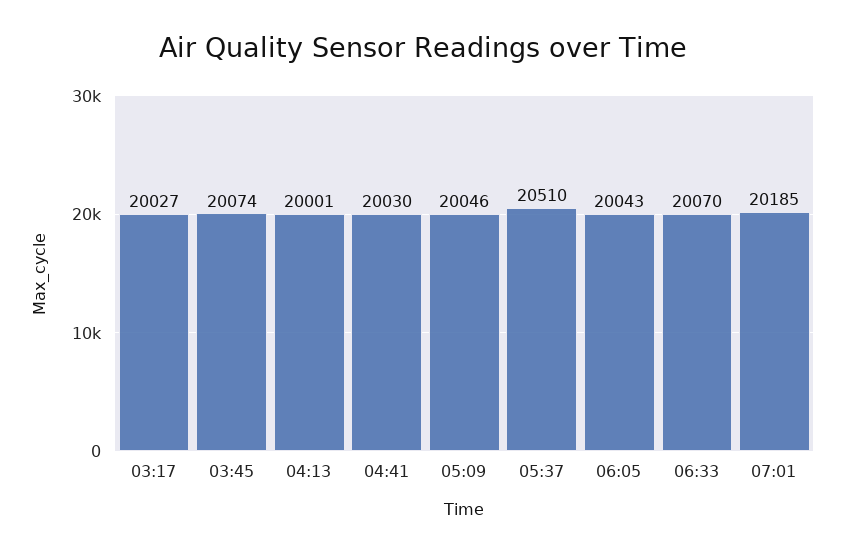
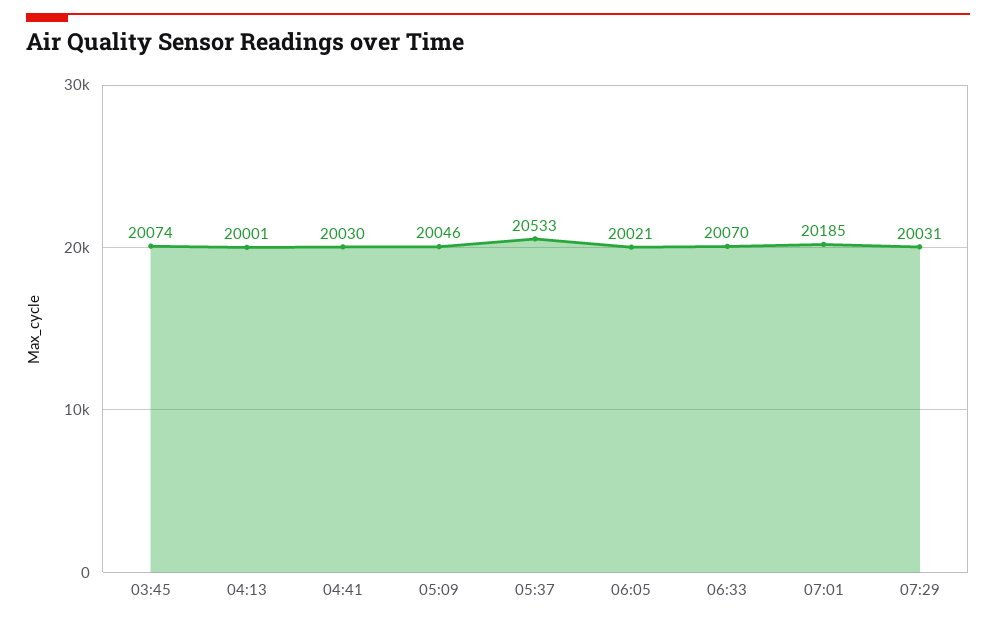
03:17: 20027 -> none
05:37: 20510 -> 20533
06:05: 20043 -> 20021
07:29: none -> 20031

